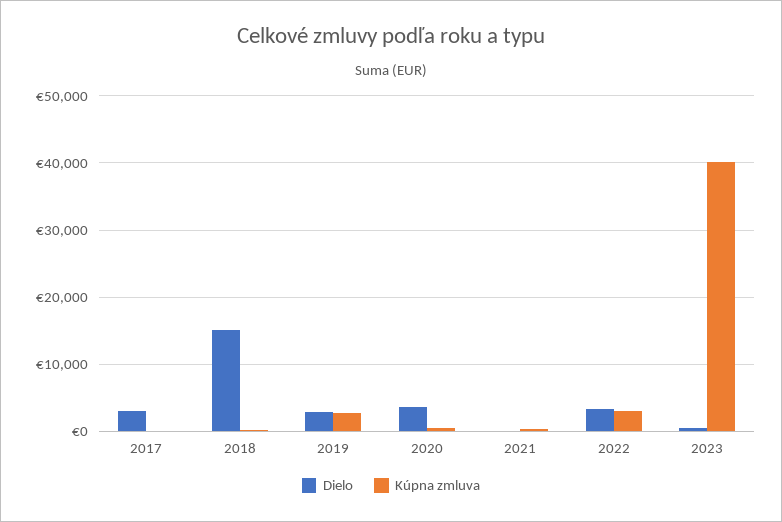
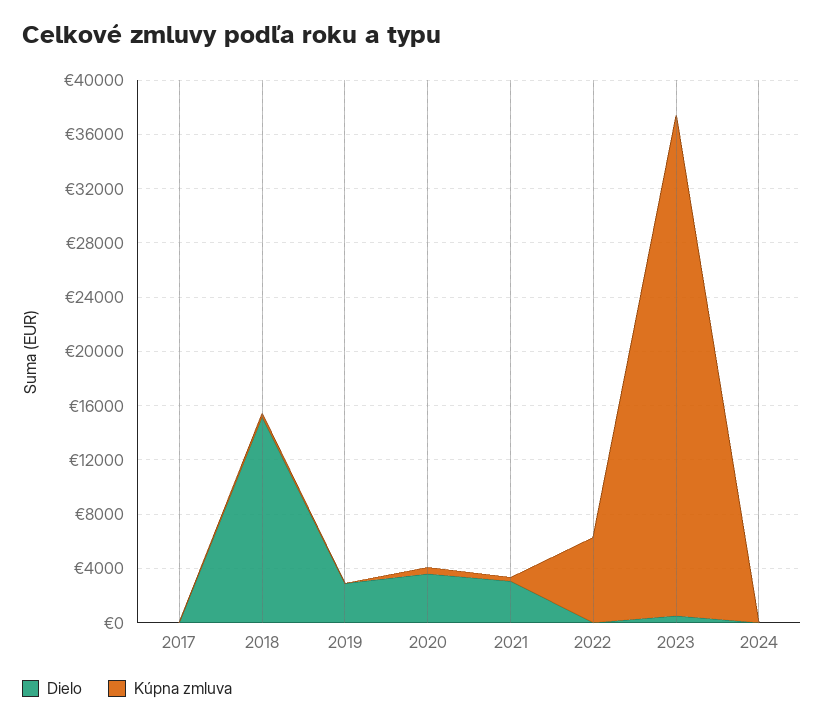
Dielo, 2017: 3000 -> 0
Kúpna zmluva, 2019: 3000 -> 0
Dielo, 2021: 0 -> 3000
Dielo, 2022: 3000 -> 0
Kúpna zmluva, 2022: 3000 -> 6000
Kúpna zmluva, 2023: 40000 -> 37000
Dielo, 2024: none -> 0
Kúpna zmluva, 2024: none -> 0

